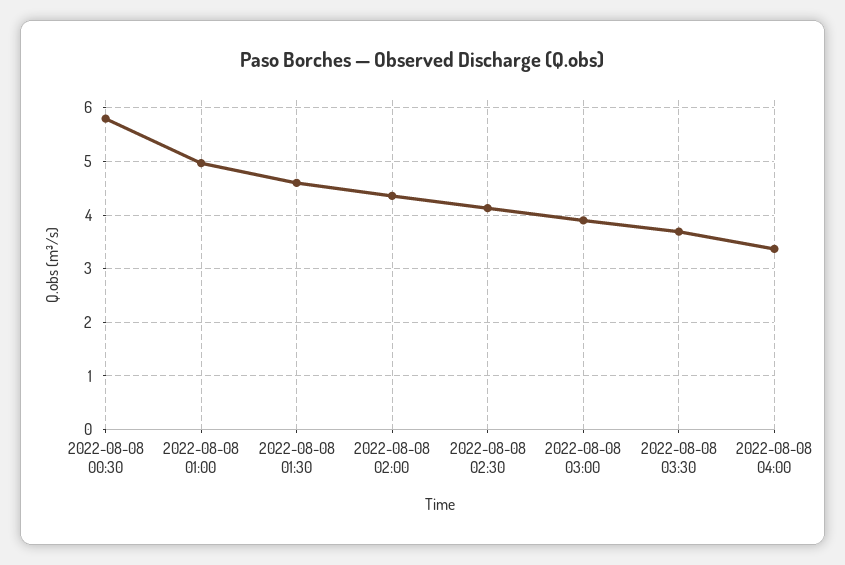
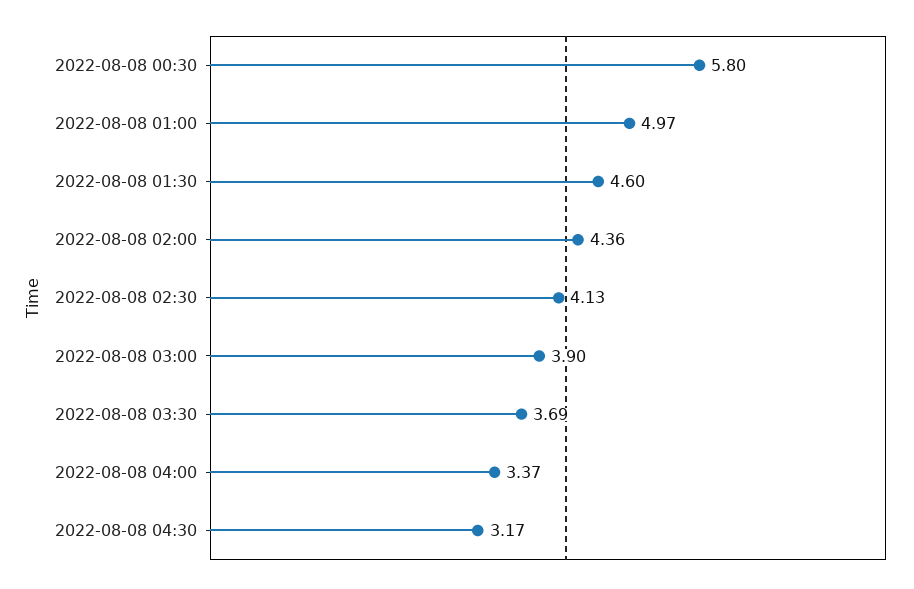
2022-08-08 04:30: none -> 3.17

